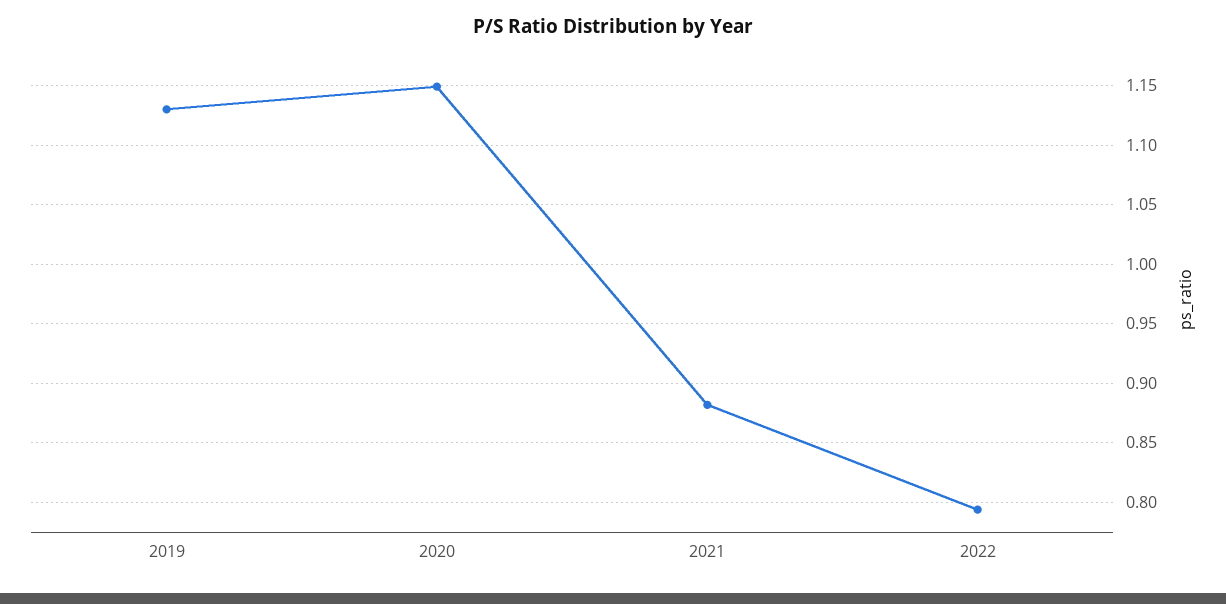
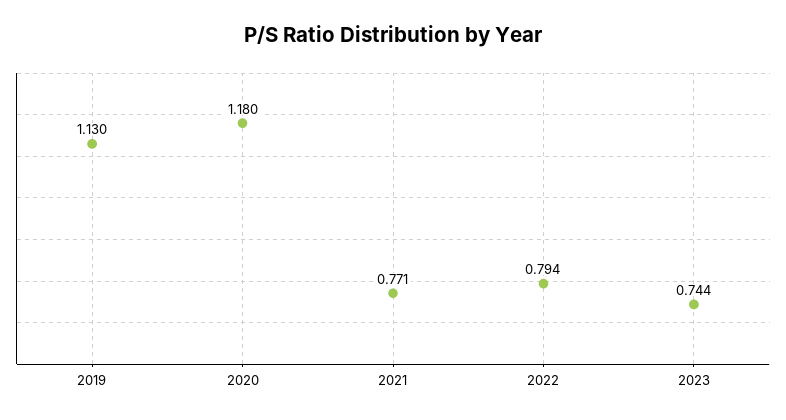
2020: 1.15 -> 1.18
2021: 0.88 -> 0.771
2023: none -> 0.744

